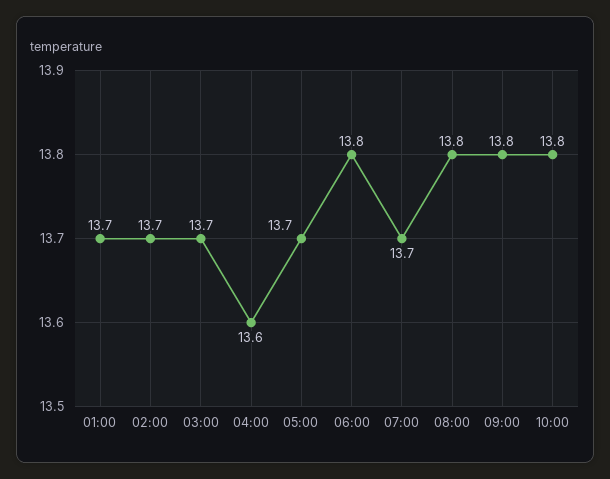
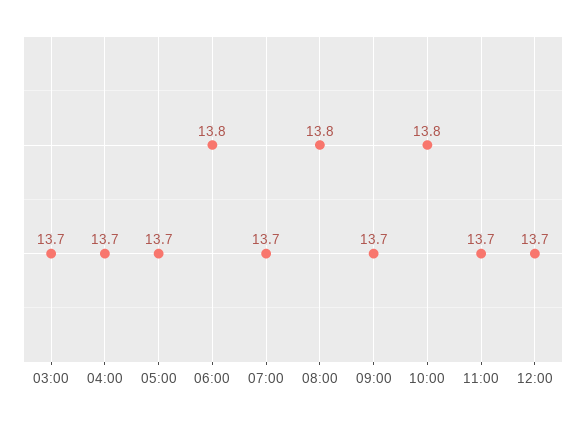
01:00: 13.7 -> none
02:00: 13.7 -> none
04:00: 13.6 -> 13.7
09:00: 13.8 -> 13.7
11:00: none -> 13.7
12:00: none -> 13.7

